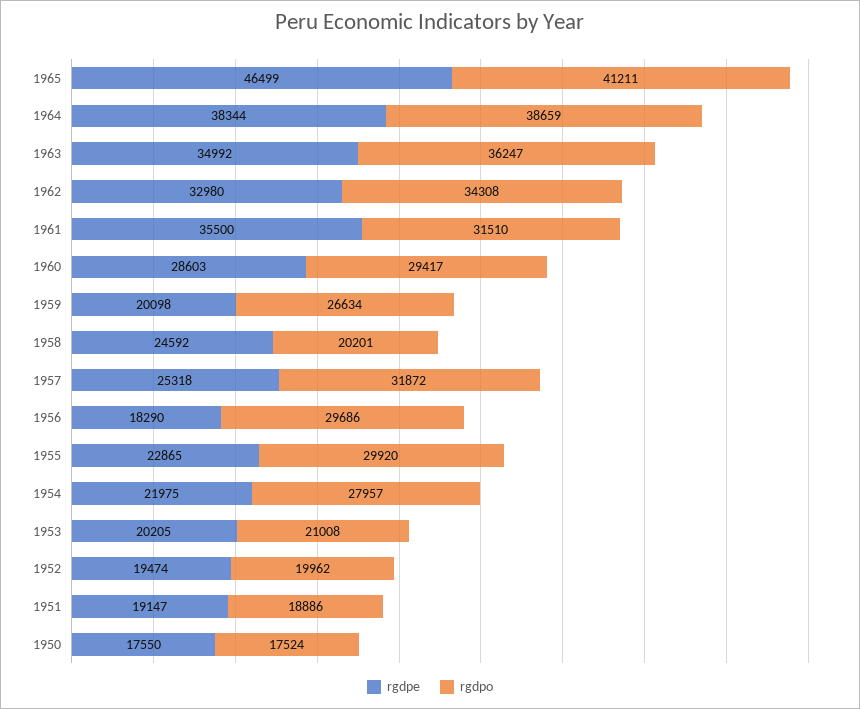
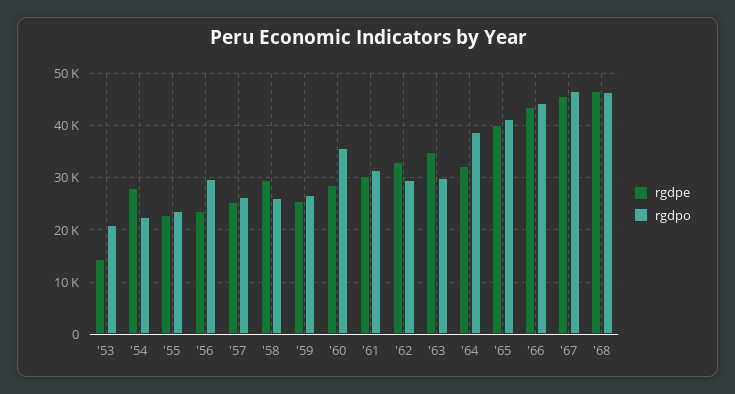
rgdpe, 1965: 46499 -> 40000
rgdpe, 1964: 38344 -> 32000
rgdpo, 1963: 36247 -> 30000
rgdpo, 1962: 34308 -> 30000
rgdpe, 1961: 35500 -> 30000
rgdpo, 1960: 29417 -> 36000
rgdpe, 1959: 20098 -> 26000
rgdpe, 1958: 24592 -> 30000
rgdpo, 1958: 20201 -> 26000
rgdpo, 1957: 31872 -> 26000
rgdpe, 1956: 18290 -> 24000
rgdpo, 1955: 29920 -> 24000
rgdpe, 1954: 21975 -> 28000
rgdpo, 1954: 27957 -> 22000
rgdpe, 1953: 20205 -> 14000
rgdpe, 1952: 19474 -> none
rgdpo, 1952: 19962 -> none
rgdpe, 1951: 19147 -> none
rgdpo, 1951: 18886 -> none
rgdpe, 1950: 17550 -> none
rgdpo, 1950: 17524 -> none
rgdpe, '66: none -> 44000
rgdpo, '66: none -> 44000
rgdpe, '67: none -> 46000
rgdpo, '67: none -> 46000
rgdpe, '68: none -> 46000
rgdpo, '68: none -> 46000

